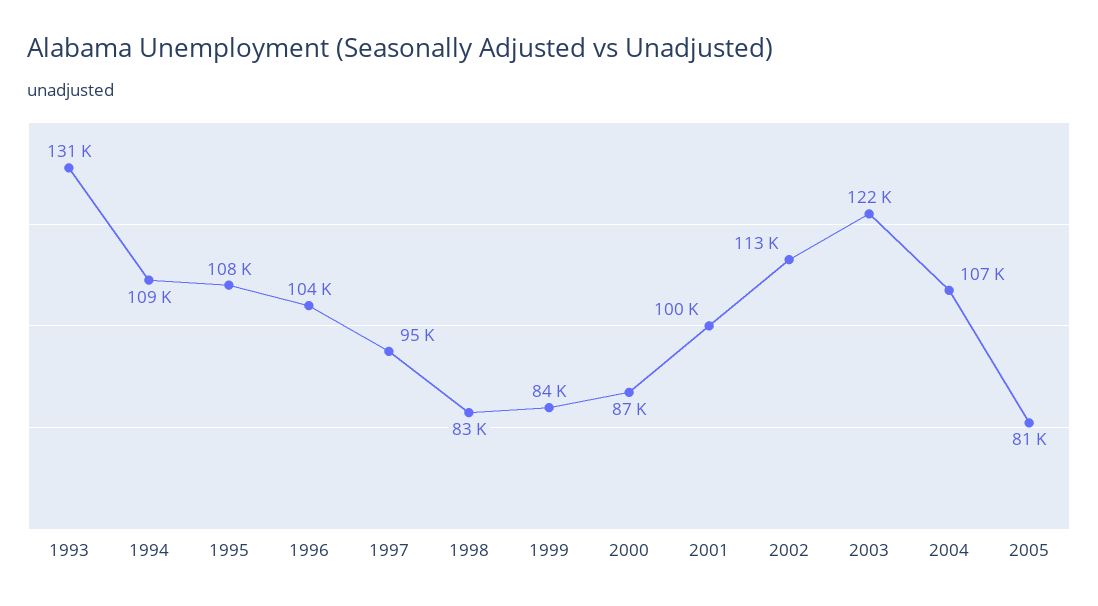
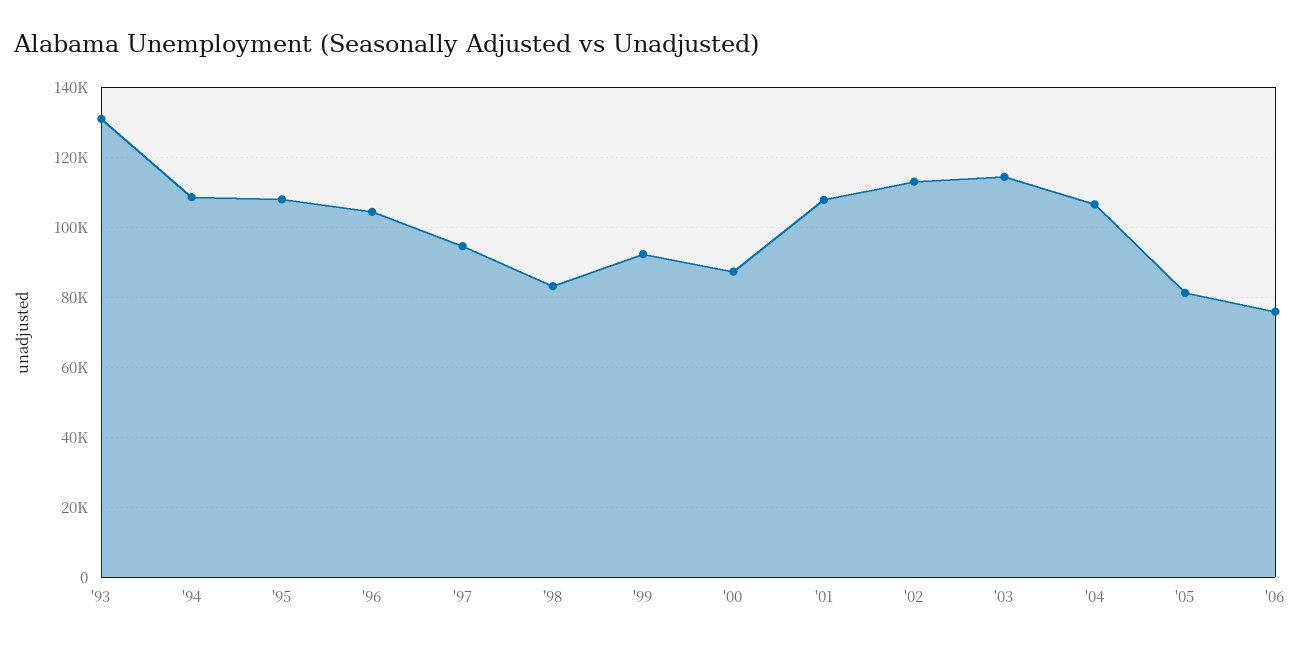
1999: 84000 -> 92000
2001: 100000 -> 108000
2003: 122000 -> 114000
'06: none -> 76000

